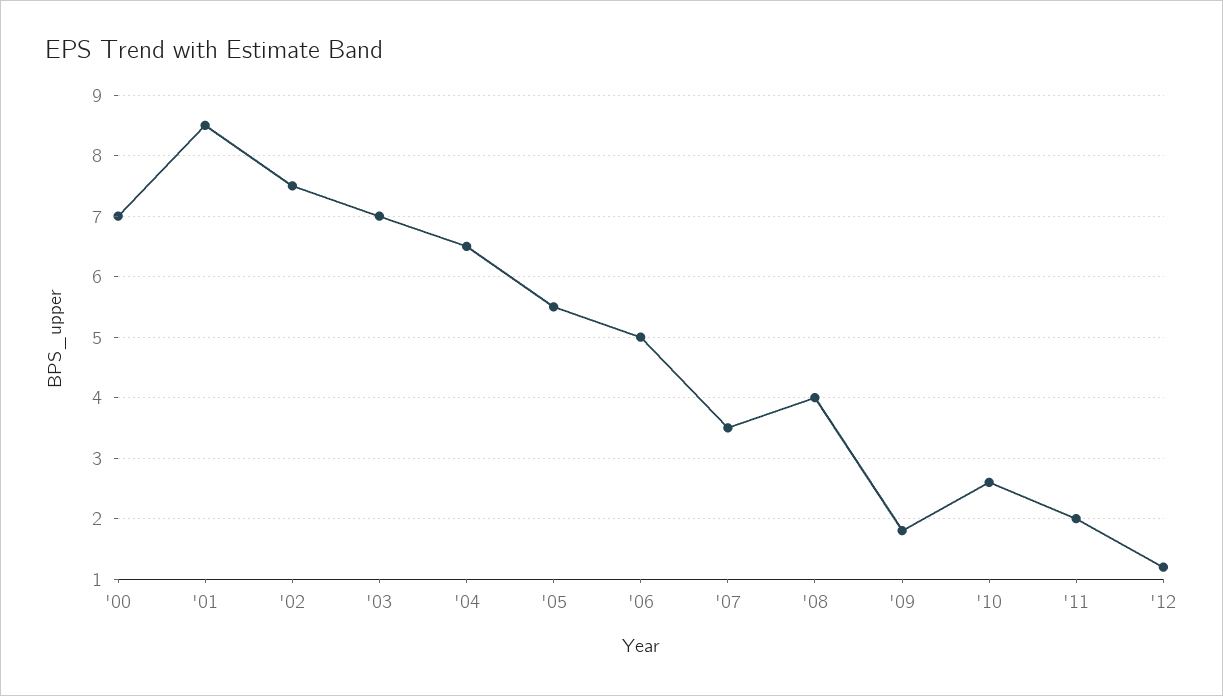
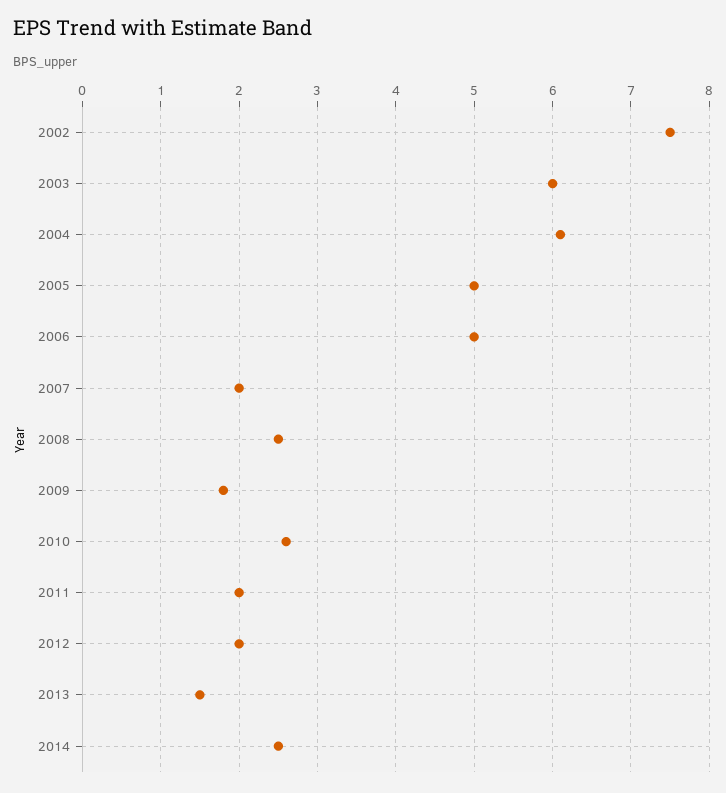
'00: 7 -> none
'01: 8.5 -> none
'03: 7 -> 6
'04: 6.5 -> 6.1
'05: 5.5 -> 5
'07: 3.5 -> 2
'08: 4 -> 2.5
'12: 1.2 -> 2
2013: none -> 1.5
2014: none -> 2.5

